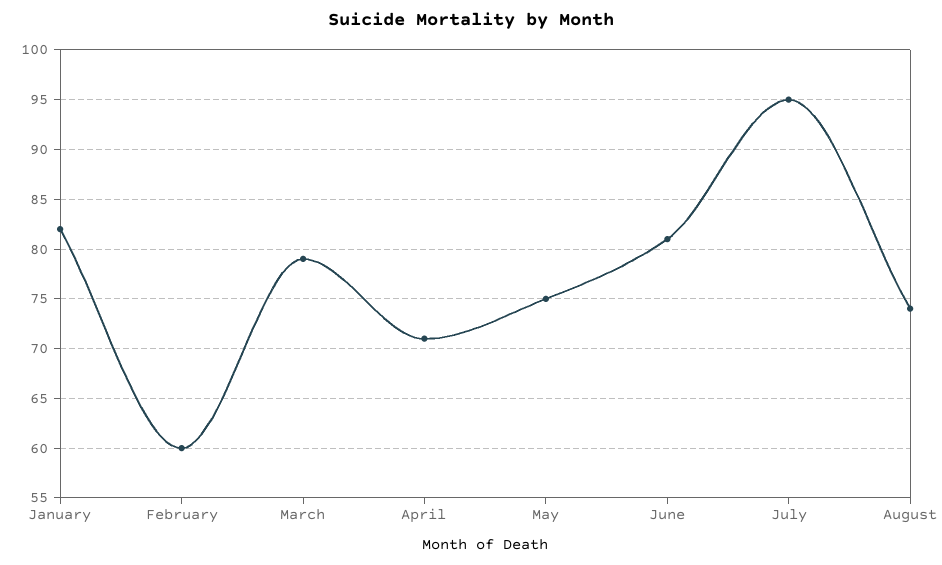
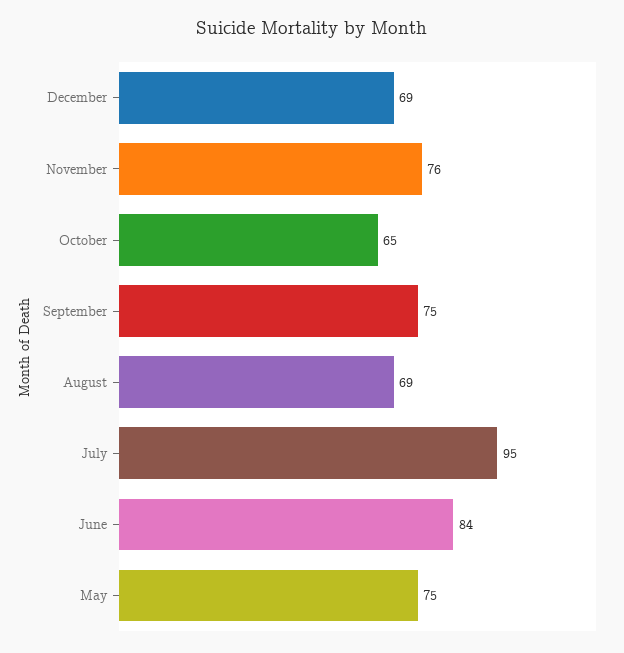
January: 82 -> none
February: 60 -> none
March: 79 -> none
April: 71 -> none
June: 81 -> 84
August: 74 -> 69
December: none -> 69
November: none -> 76
October: none -> 65
September: none -> 75

